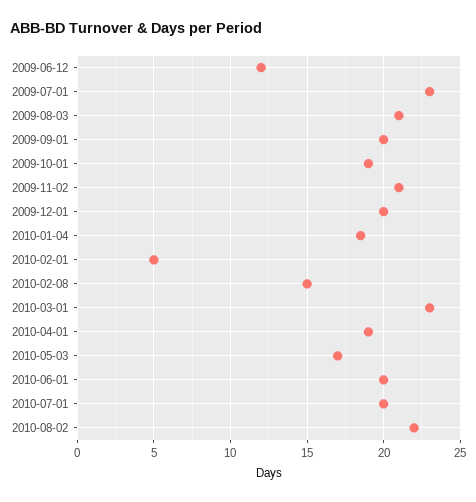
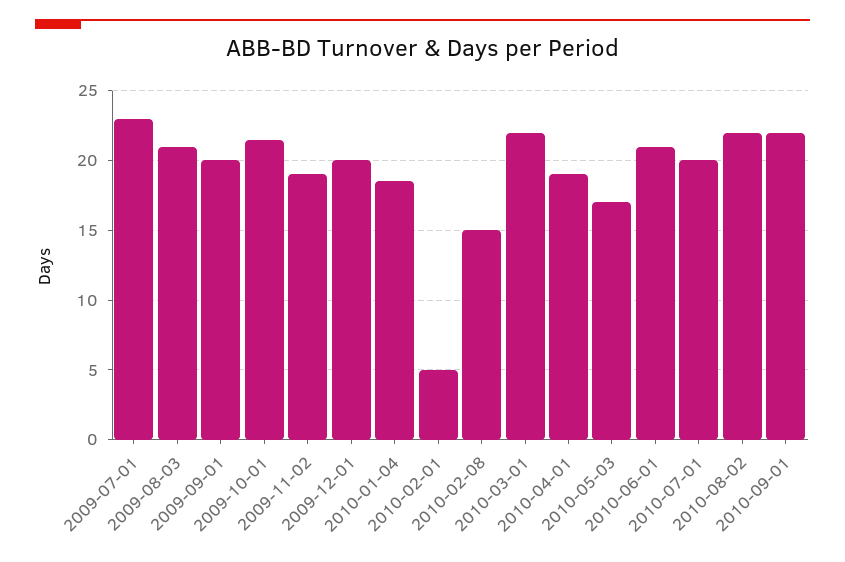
2009-06-12: 12 -> none
2009-10-01: 19 -> 21.5
2009-11-02: 21 -> 19
2010-03-01: 23 -> 22
2010-06-01: 20 -> 21
2010-09-01: none -> 22

